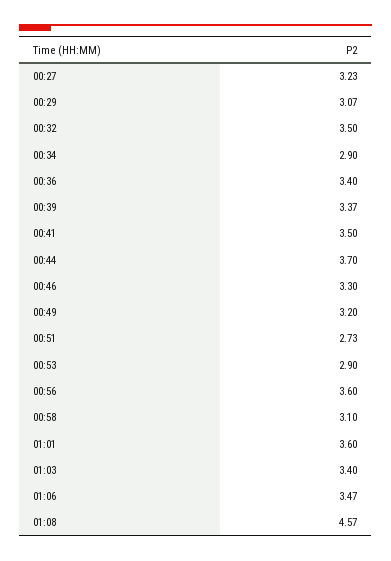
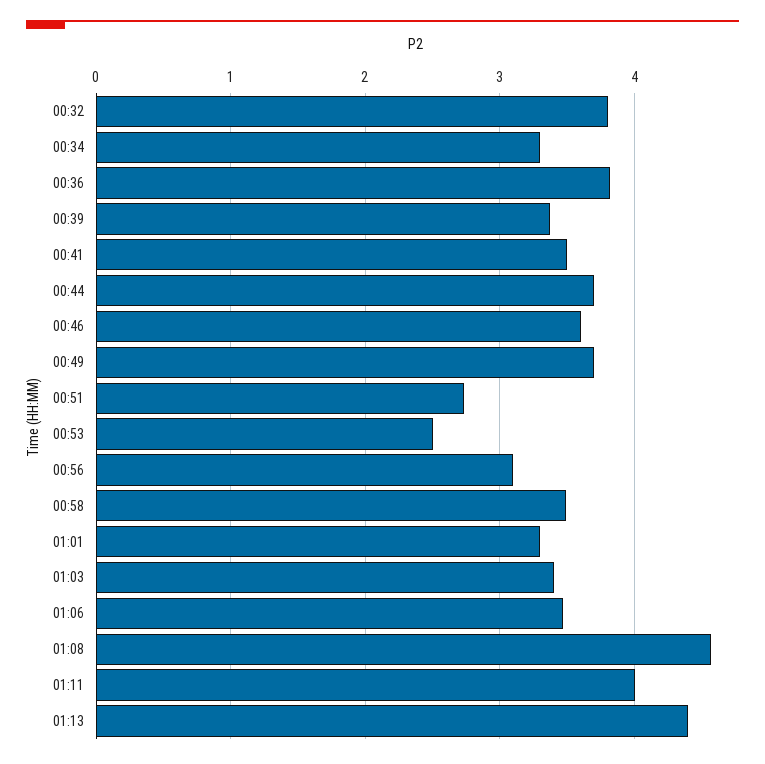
00:27: 3.23 -> none
00:29: 3.07 -> none
00:32: 3.5 -> 3.8
00:34: 2.9 -> 3.3
00:36: 3.4 -> 3.8
00:46: 3.3 -> 3.6
00:49: 3.2 -> 3.7
00:53: 2.9 -> 2.5
00:56: 3.6 -> 3.1
00:58: 3.1 -> 3.5
01:01: 3.6 -> 3.3
01:11: none -> 4
01:13: none -> 4.4

